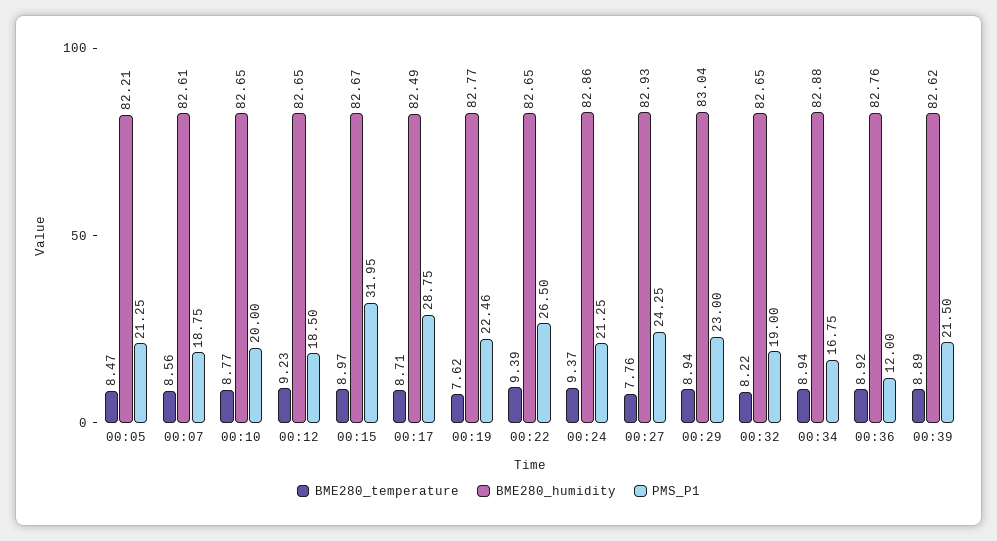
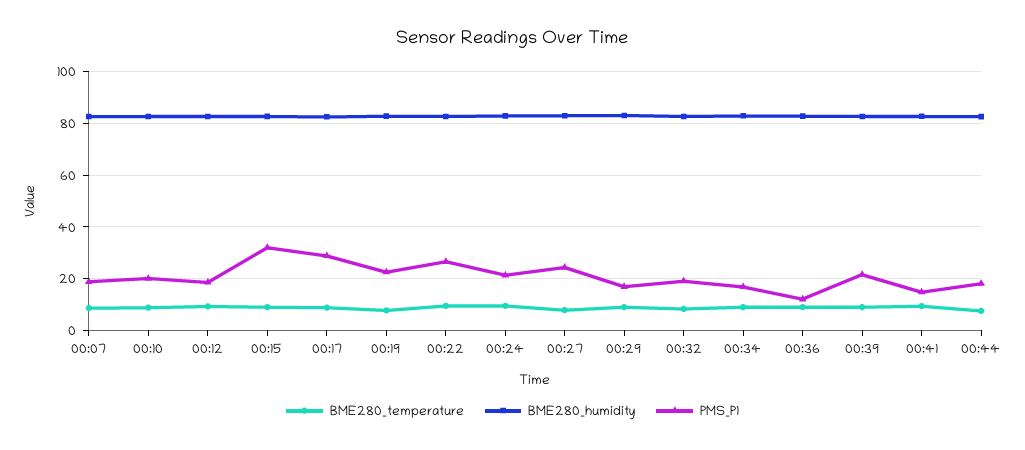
BME280_temperature, 00:05: 8.47 -> none
BME280_humidity, 00:05: 82.21 -> none
PMS_P1, 00:05: 21.25 -> none
PMS_P1, 00:29: 23 -> 17.5
BME280_temperature, 00:41: none -> 10
BME280_humidity, 00:41: none -> 82.5
PMS_P1, 00:41: none -> 15
BME280_temperature, 00:44: none -> 7.5
BME280_humidity, 00:44: none -> 82.5
PMS_P1, 00:44: none -> 17.5

